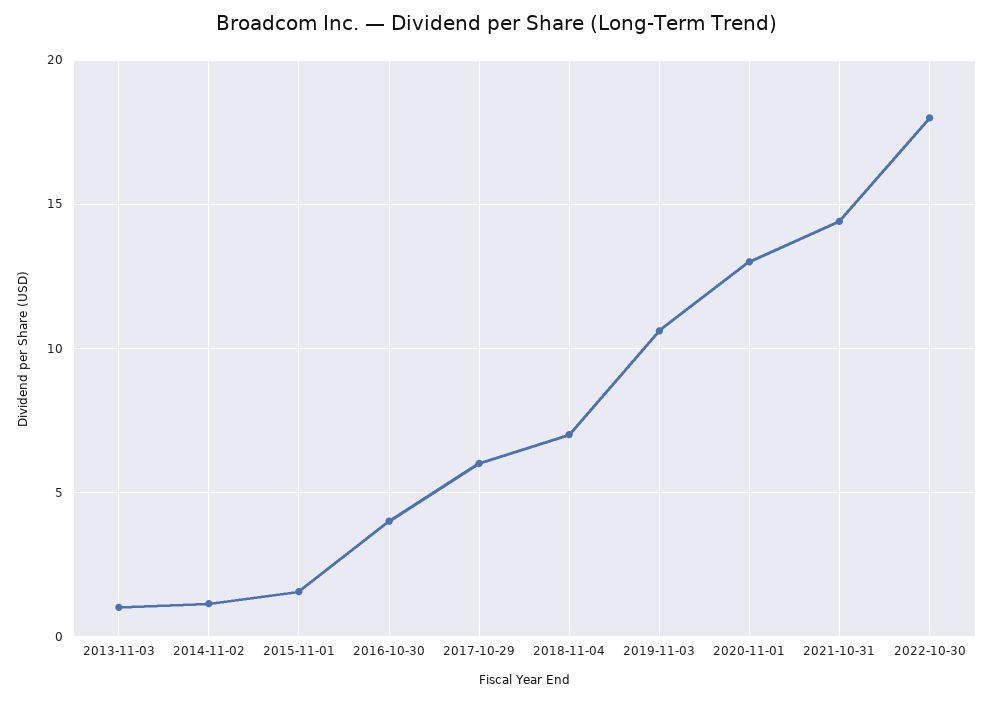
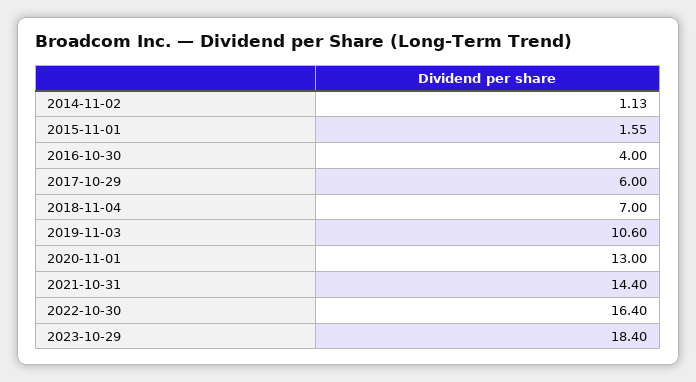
2013-11-03: 1 -> none
2022-10-30: 18 -> 16.4
2023-10-29: none -> 18.4

